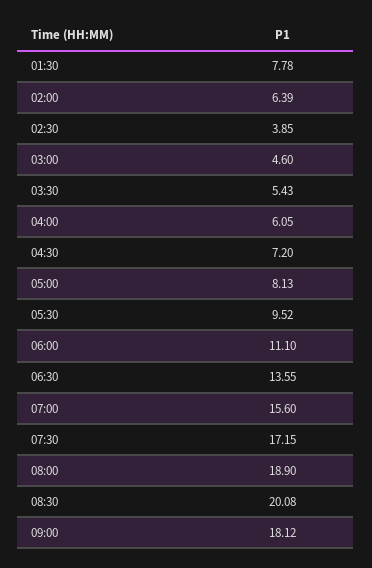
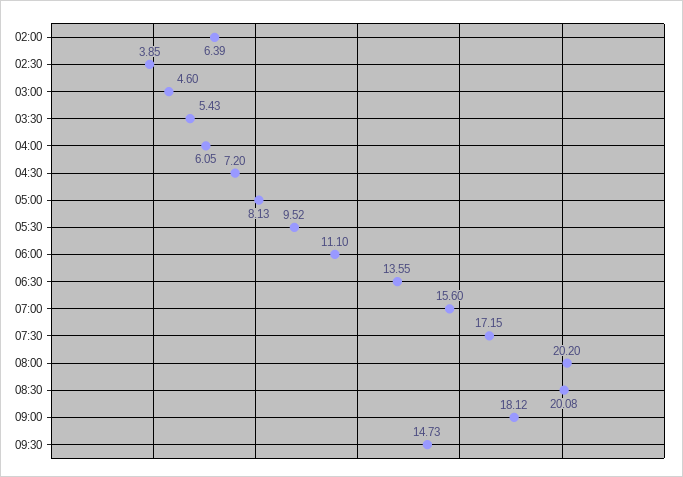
01:30: 7.78 -> none
08:00: 18.9 -> 20.2
09:30: none -> 14.73

